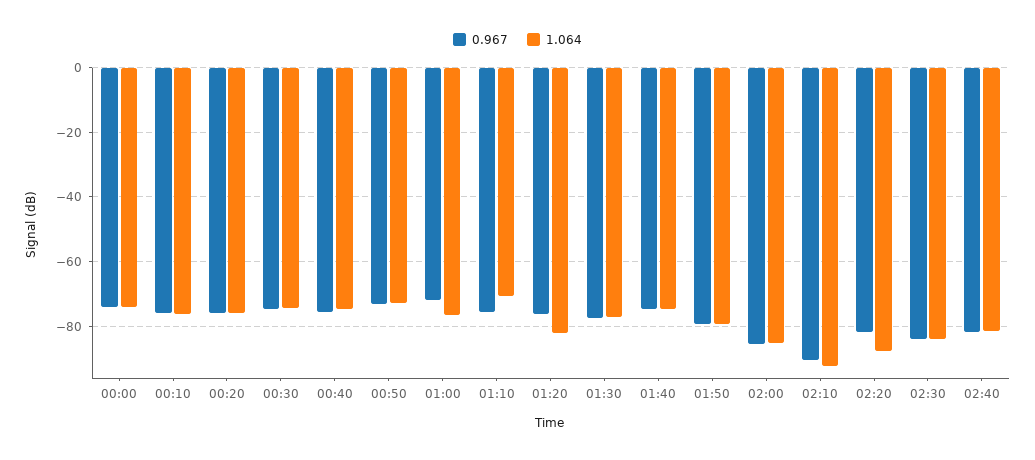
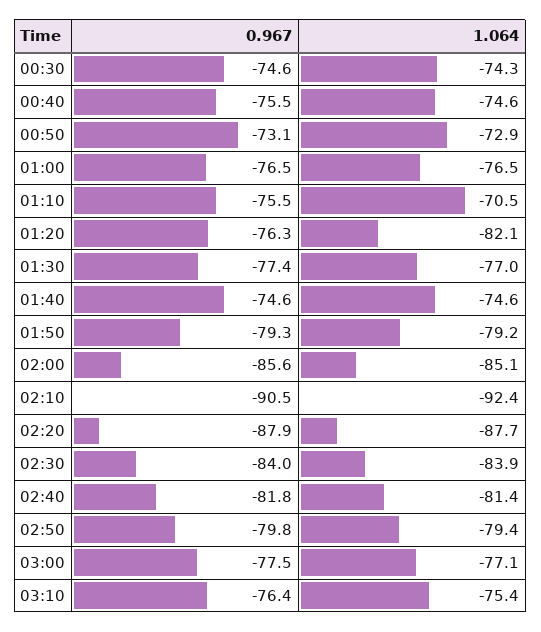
0.967, 00:00: -74 -> none
1.064, 00:00: -74 -> none
0.967, 00:10: -76 -> none
1.064, 00:10: -76 -> none
0.967, 00:20: -76 -> none
1.064, 00:20: -76 -> none
0.967, 01:00: -72 -> -76.5
0.967, 02:20: -82 -> -87.9
0.967, 02:50: none -> -79.8
1.064, 02:50: none -> -79.4
0.967, 03:00: none -> -77.5
1.064, 03:00: none -> -77.1
0.967, 03:10: none -> -76.4
1.064, 03:10: none -> -75.4

